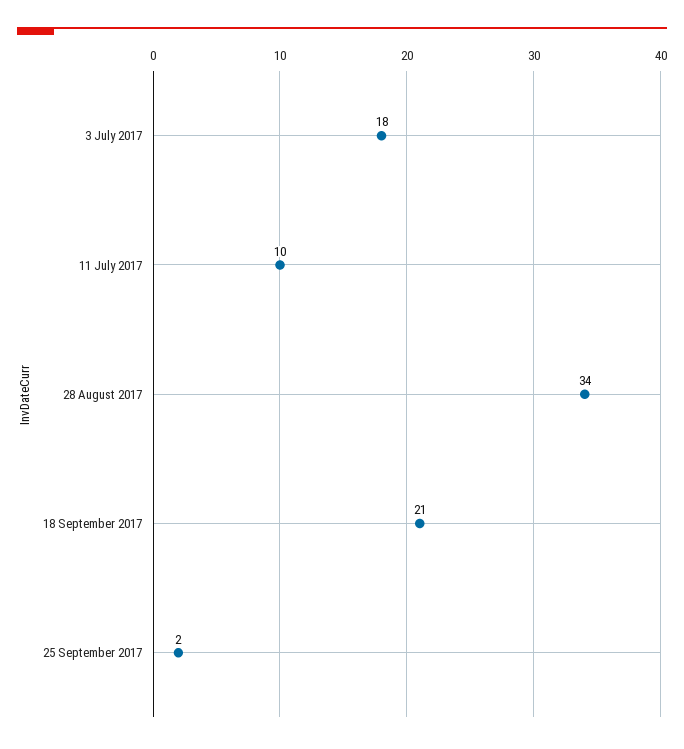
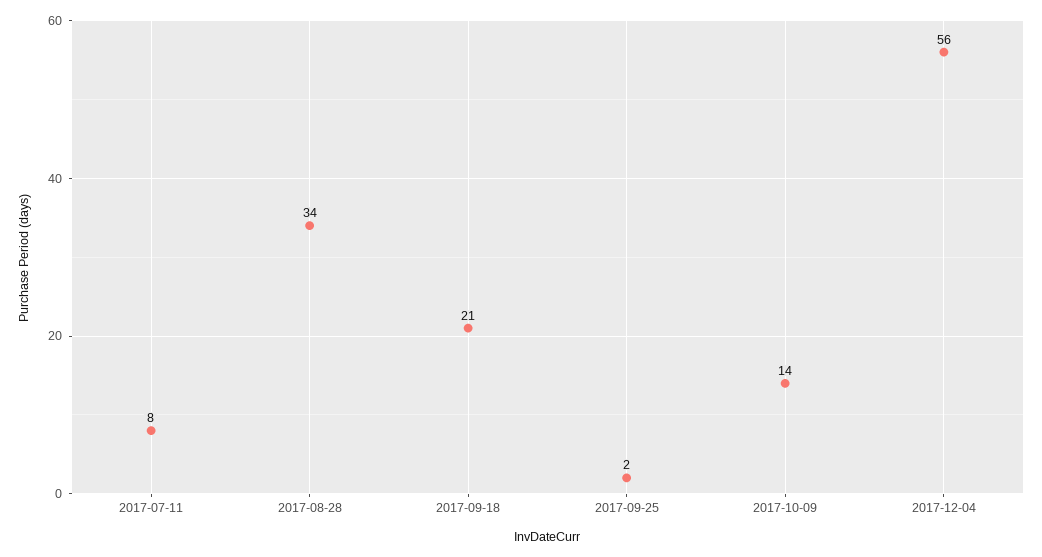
3 July 2017: 18 -> none
11 July 2017: 10 -> 8
2017-10-09: none -> 14
2017-12-04: none -> 56

